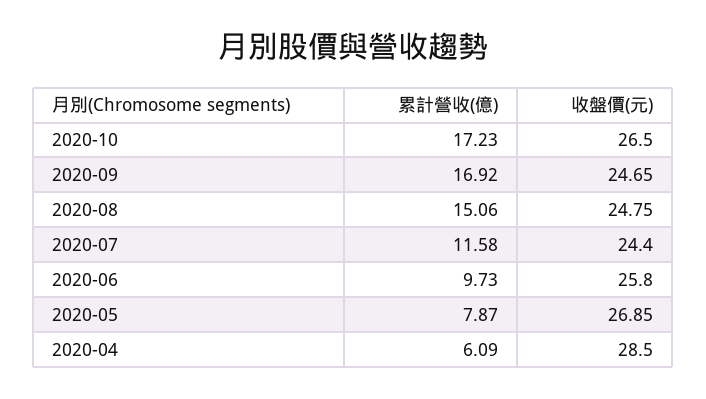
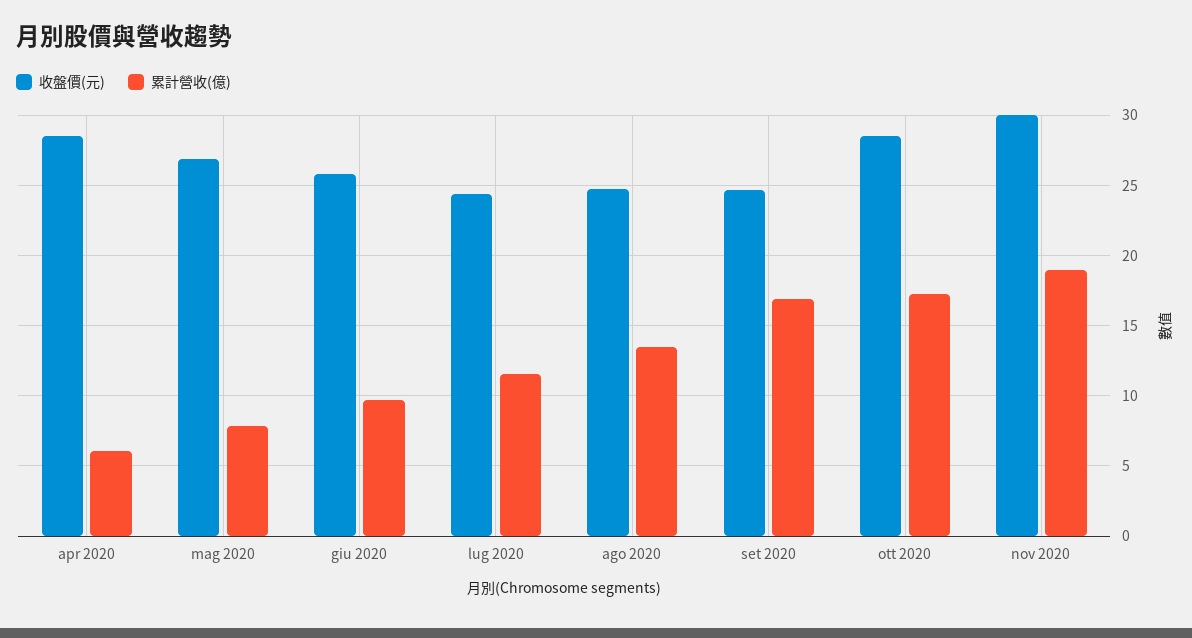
收盤價(元), 2020-10: 26.5 -> 28.5
累計營收(億), 2020-08: 15.06 -> 13.5
收盤價(元), nov 2020: none -> 30
累計營收(億), nov 2020: none -> 19

